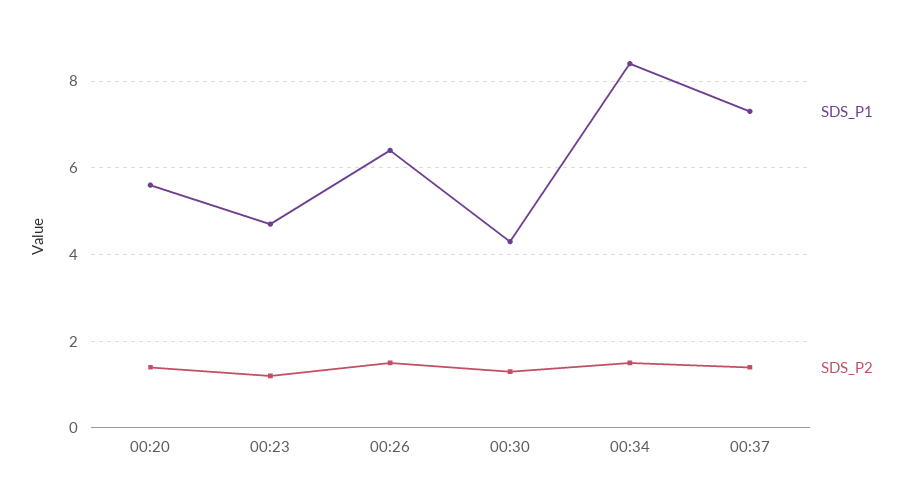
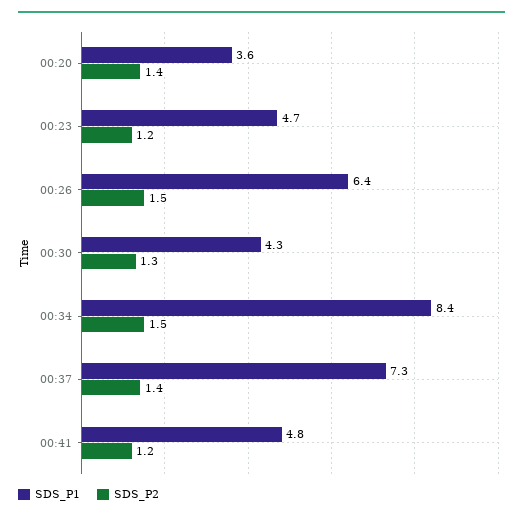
SDS_P1, 00:20: 5.5 -> 3.6
SDS_P1, 00:41: none -> 4.8
SDS_P2, 00:41: none -> 1.2

